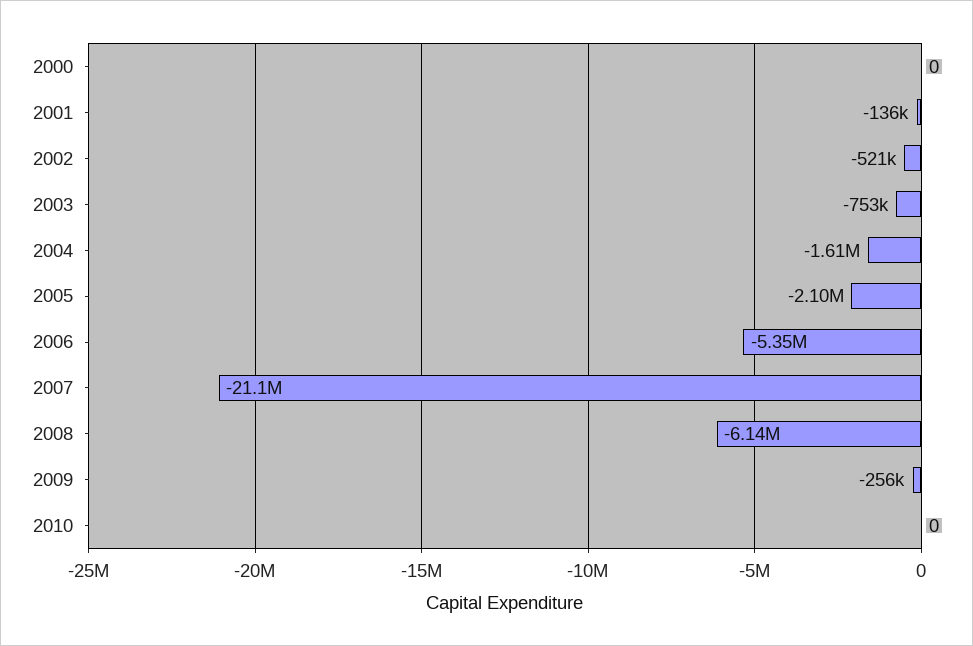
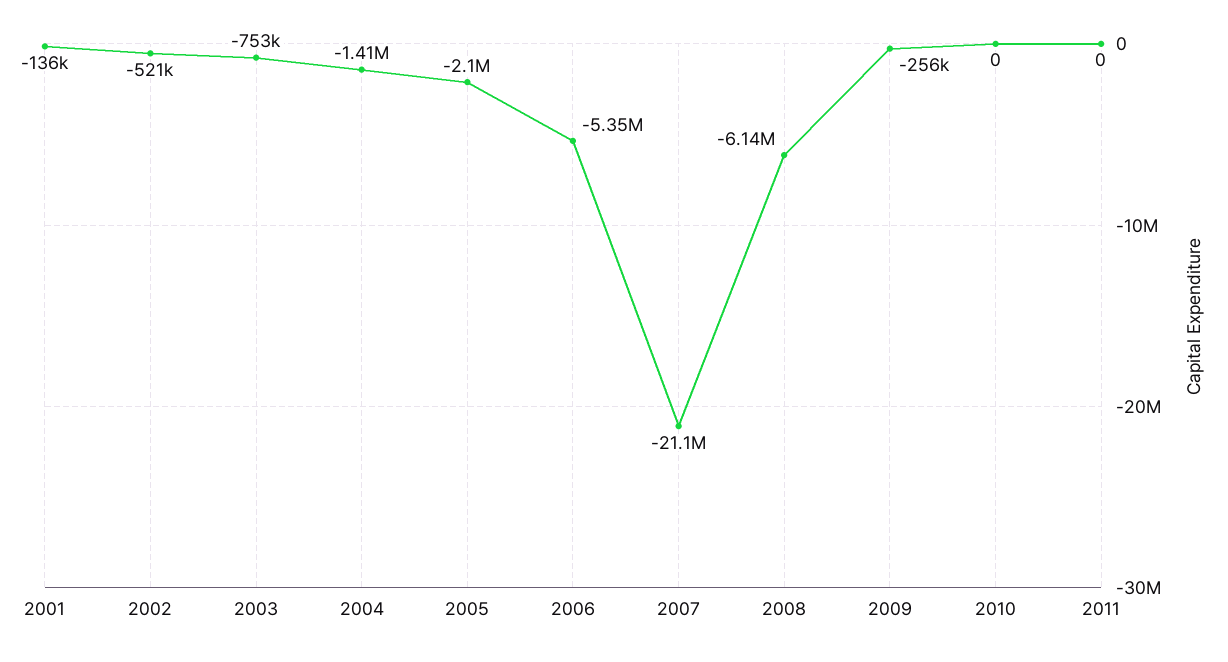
2000: 0 -> none
2004: -1610000 -> -1410000
2011: none -> 0

